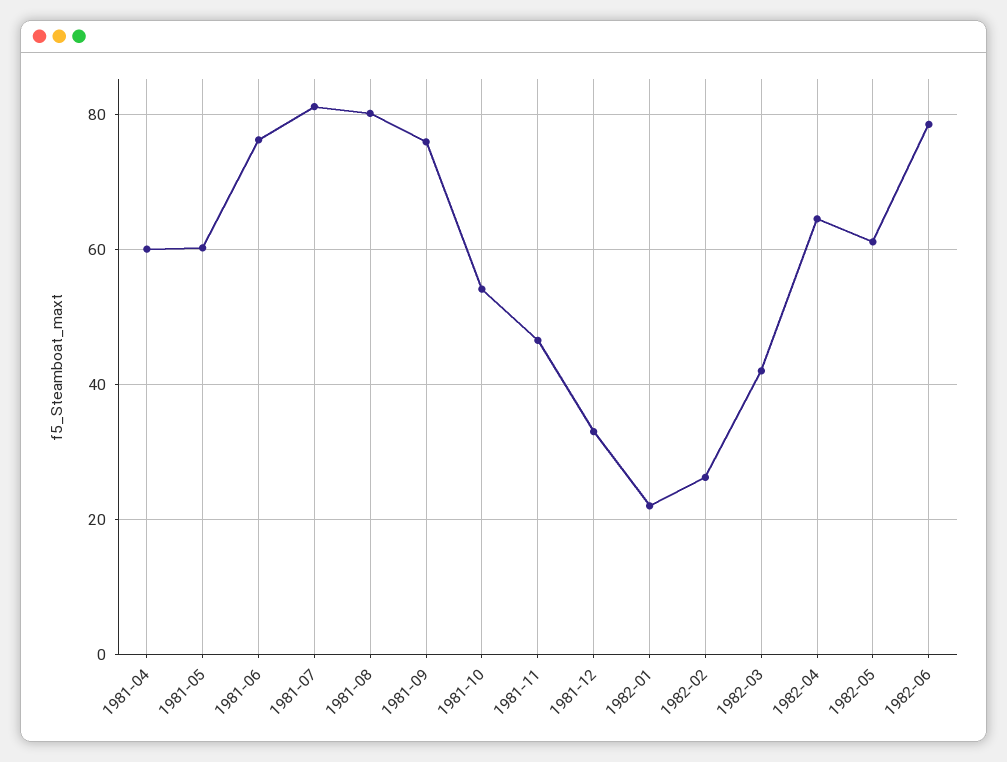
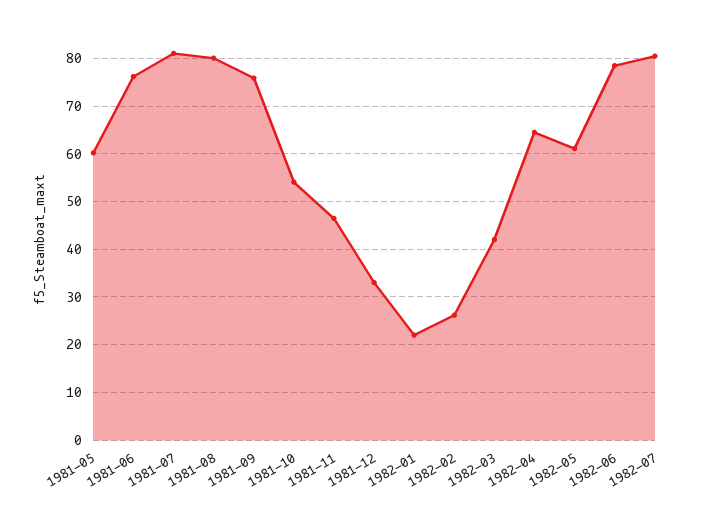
1981-04: 60 -> none
1982-07: none -> 80

